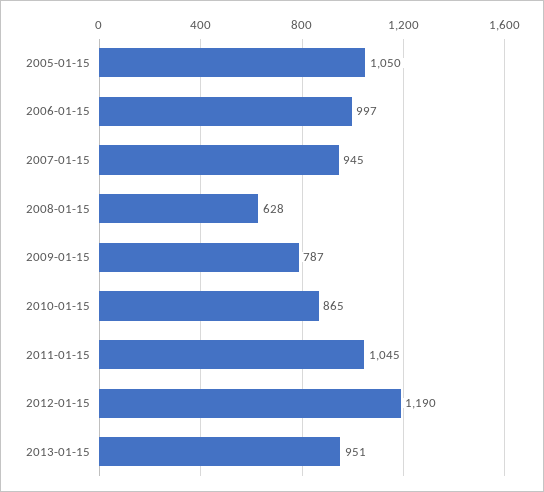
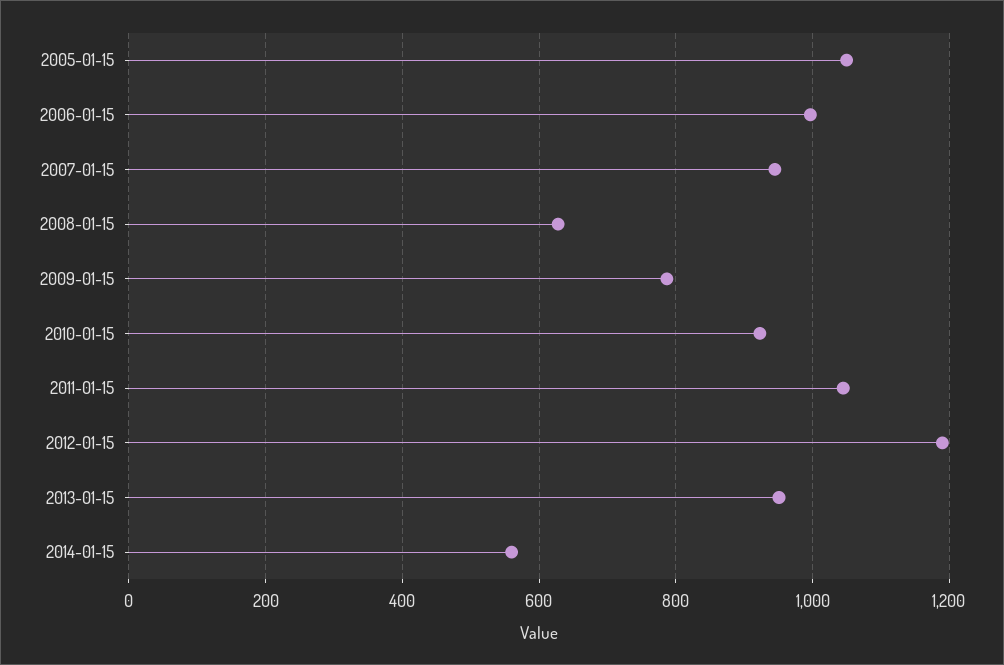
2010-01-15: 865 -> 920
2014-01-15: none -> 560

